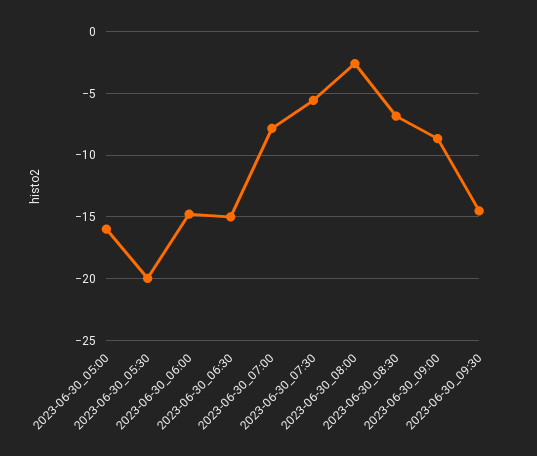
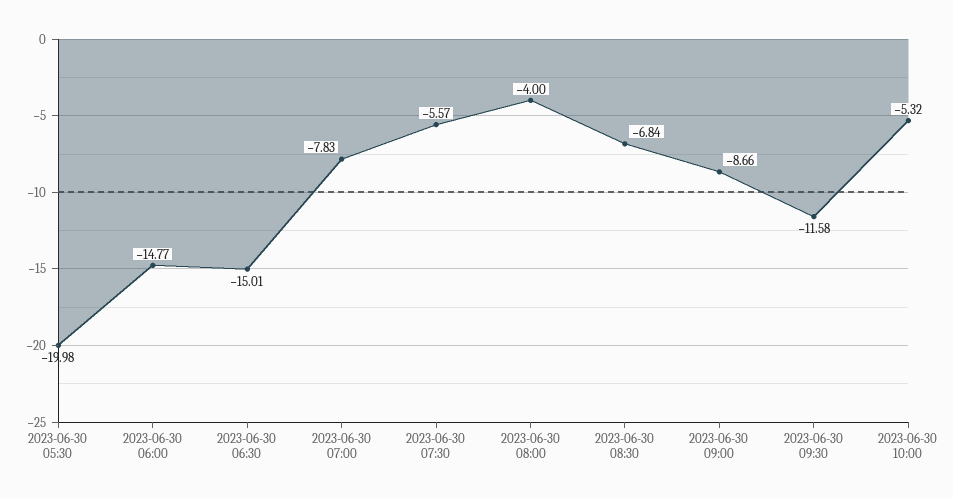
2023-06-30_05:00: -16 -> none
2023-06-30_08:00: -2.5 -> -4
2023-06-30_09:30: -14.5 -> -11.58
2023-06-30 10:00: none -> -5.32

